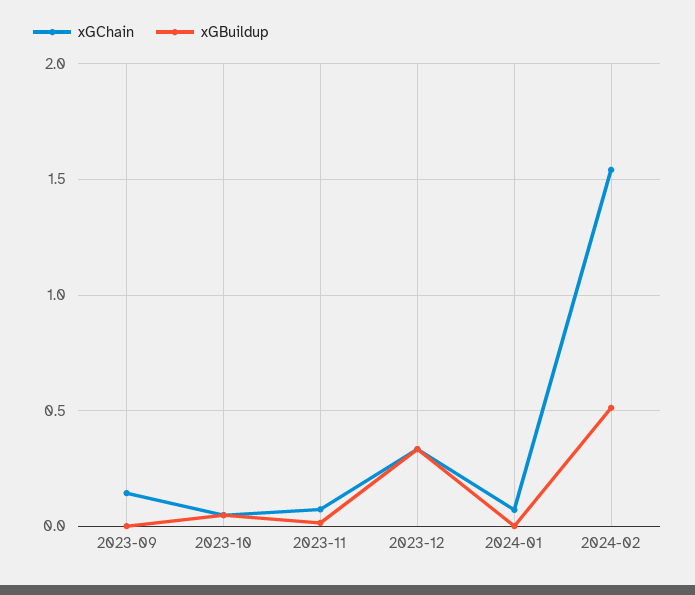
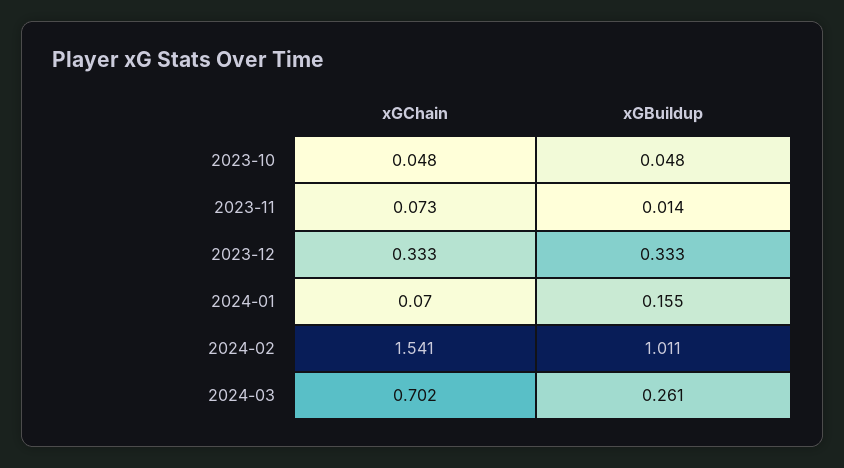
xGChain, 2023-09: 0.15 -> none
xGBuildup, 2023-09: 0 -> none
xGBuildup, 2024-01: 0 -> 0.155
xGBuildup, 2024-02: 0.5 -> 1.011
xGChain, 2024-03: none -> 0.702
xGBuildup, 2024-03: none -> 0.261

